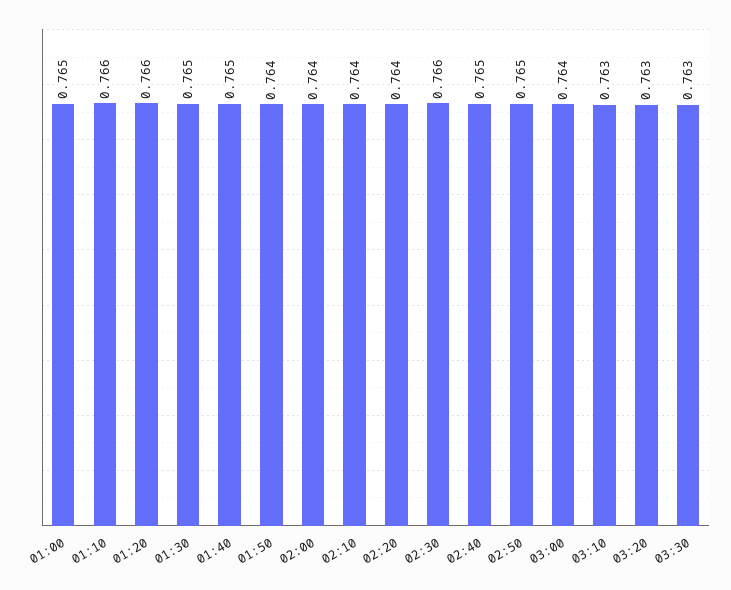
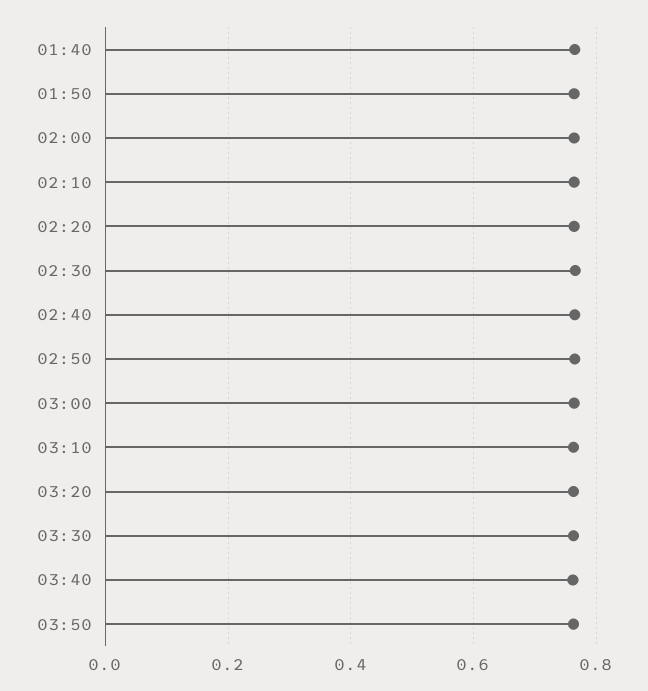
01:00: 0.765 -> none
01:10: 0.766 -> none
01:20: 0.766 -> none
01:30: 0.765 -> none
03:40: none -> 0.76
03:50: none -> 0.76

